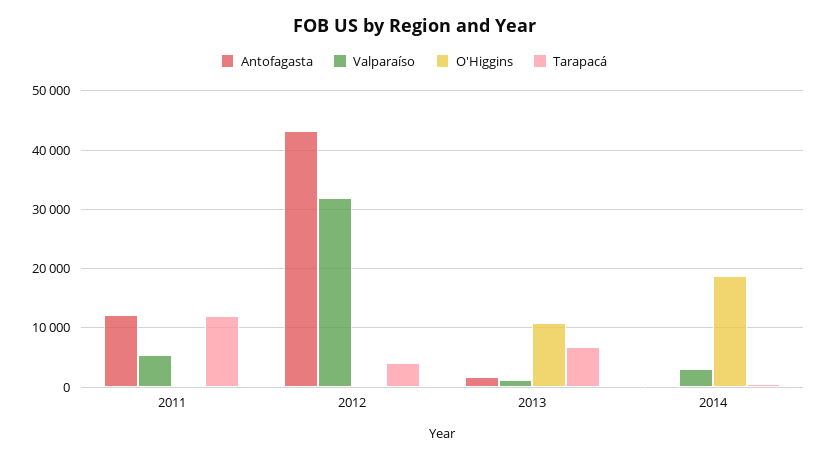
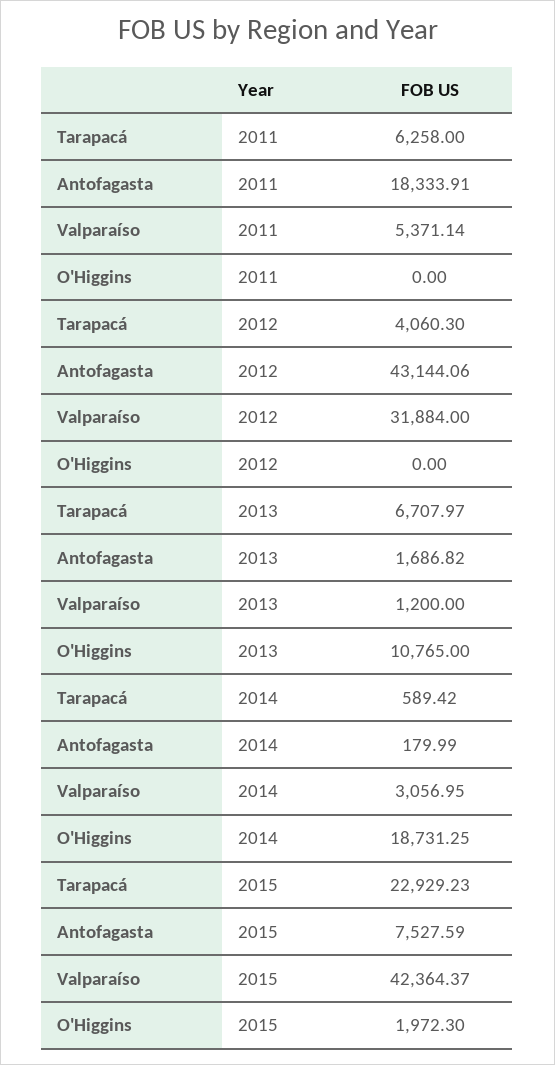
Antofagasta, 2011: 12000 -> 18333.91
Tarapacá, 2011: 12000 -> 6258
Tarapacá, 2015: none -> 22929.23
Antofagasta, 2015: none -> 7527.59
Valparaíso, 2015: none -> 42364.37
O'Higgins, 2015: none -> 1972.3

